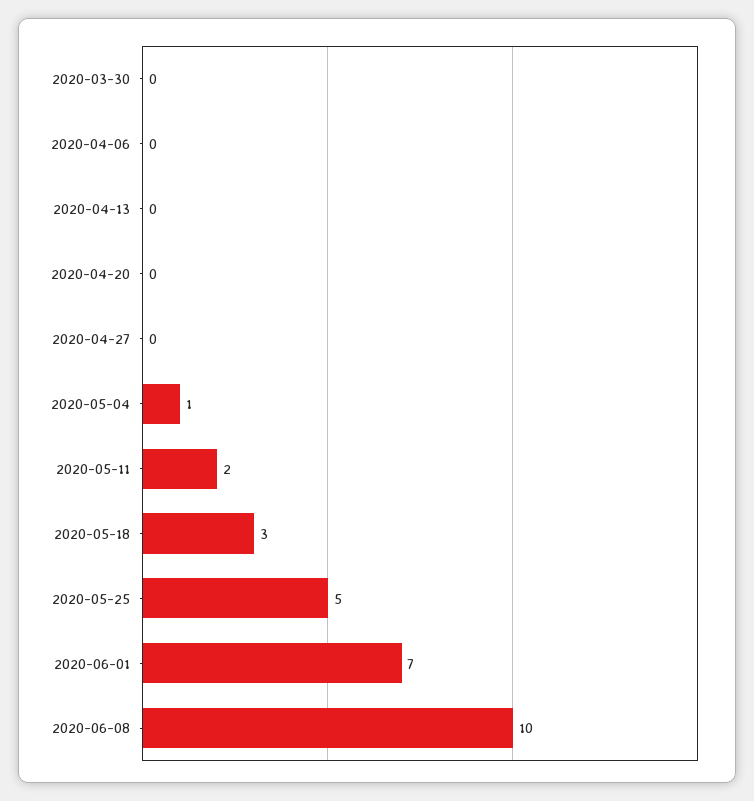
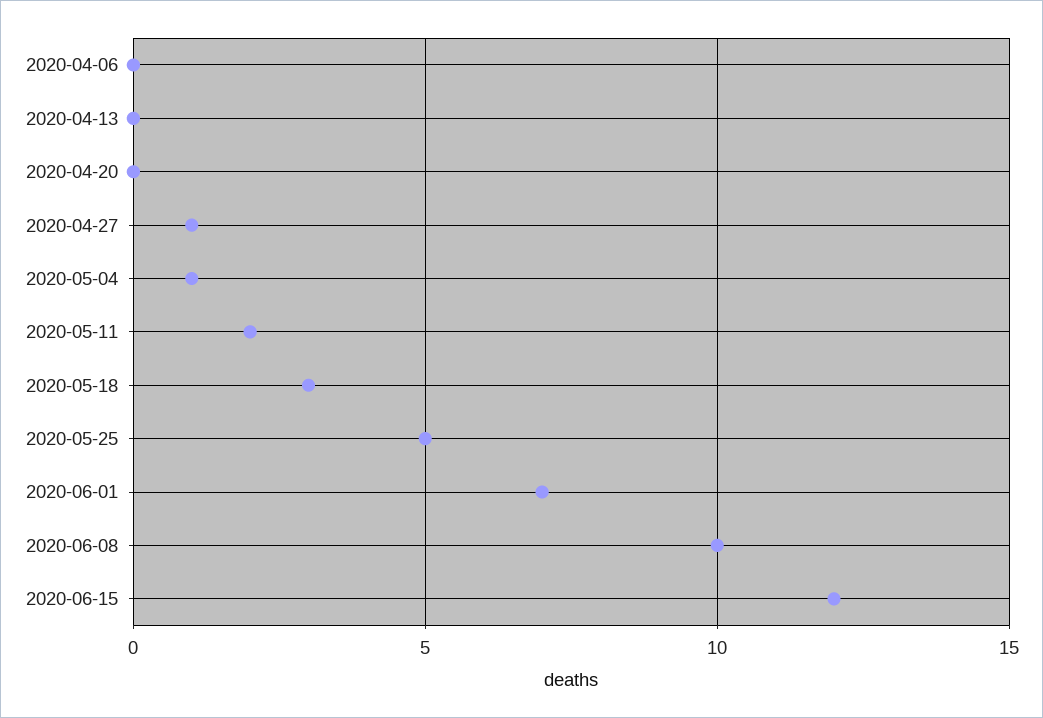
2020-03-30: 0 -> none
2020-04-27: 0 -> 1
2020-06-15: none -> 12

